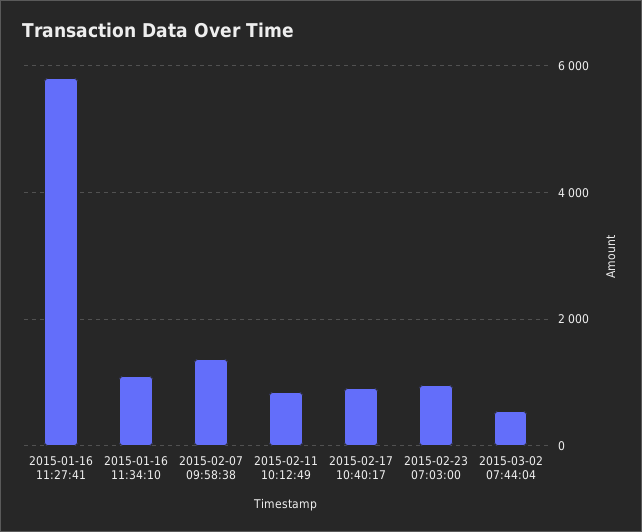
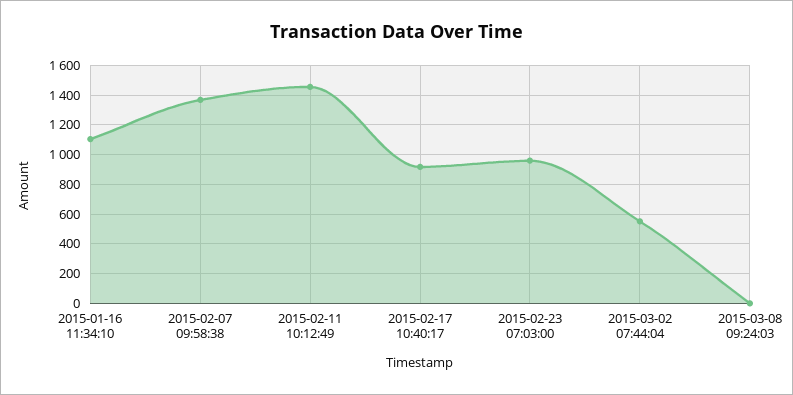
2015-01-16 11:27:41: 5800 -> none
2015-02-11 10:12:49: 800 -> 1450
2015-03-08 09:24:03: none -> 0

